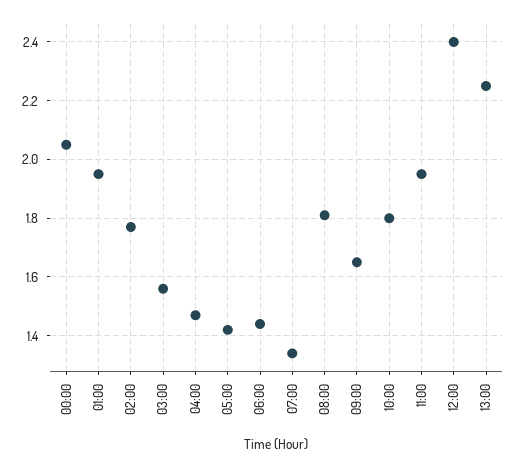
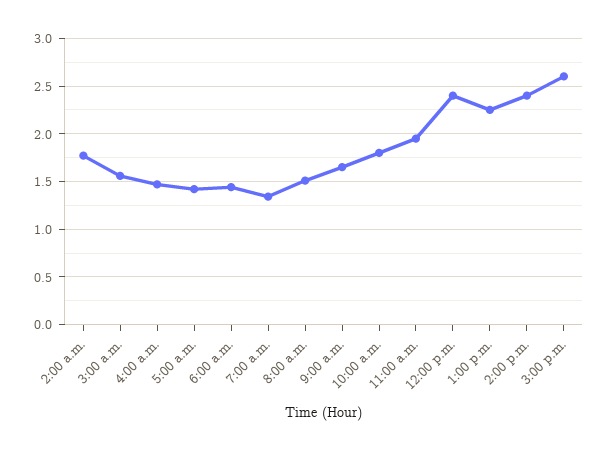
00:00: 2.05 -> none
01:00: 1.95 -> none
08:00: 1.8 -> 1.5
2:00 p.m.: none -> 2.4
3:00 p.m.: none -> 2.6

